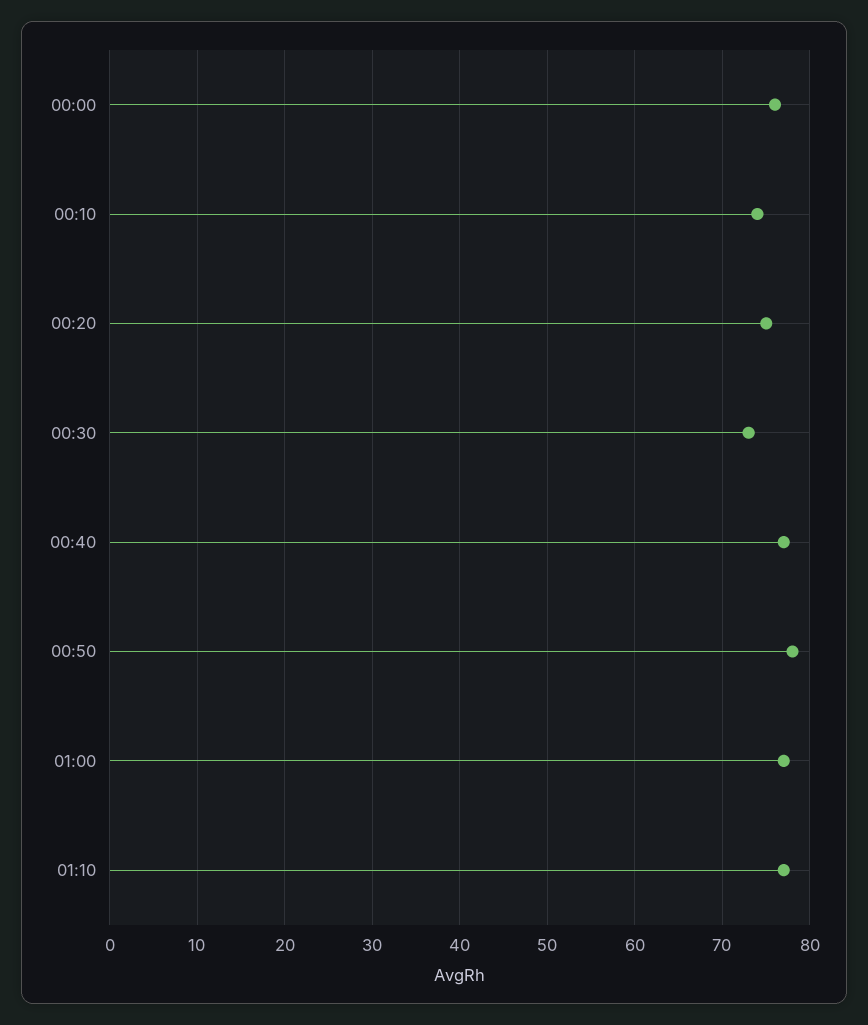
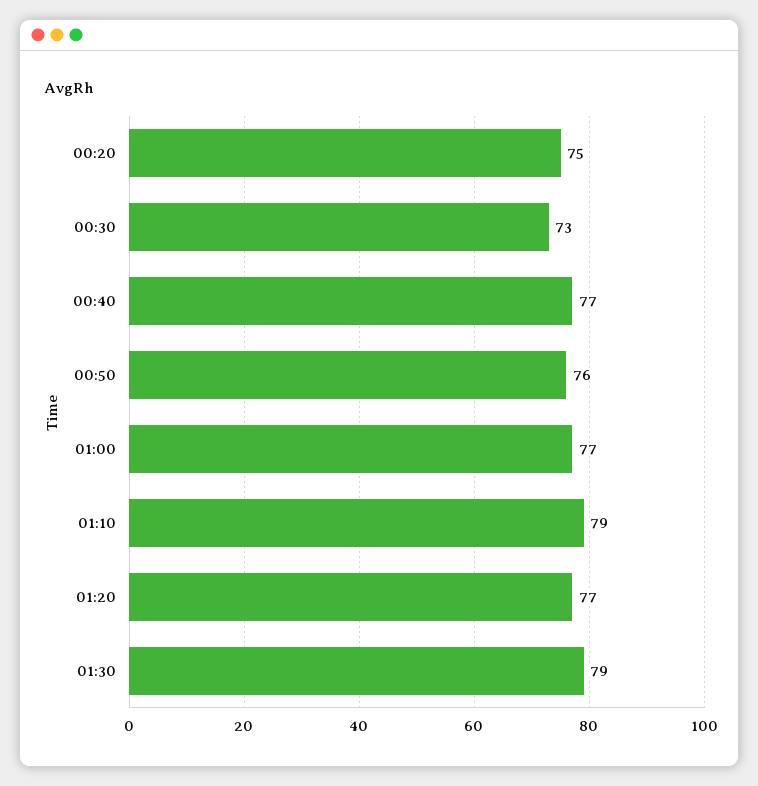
00:00: 76 -> none
00:10: 74 -> none
00:50: 78 -> 76
01:10: 77 -> 79
01:20: none -> 77
01:30: none -> 79

